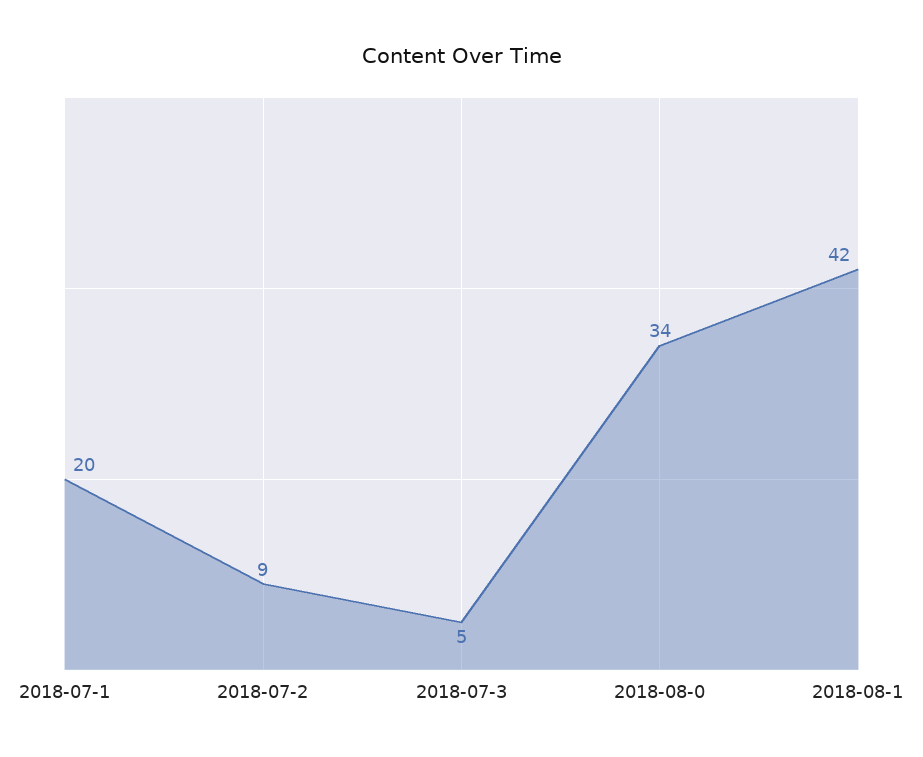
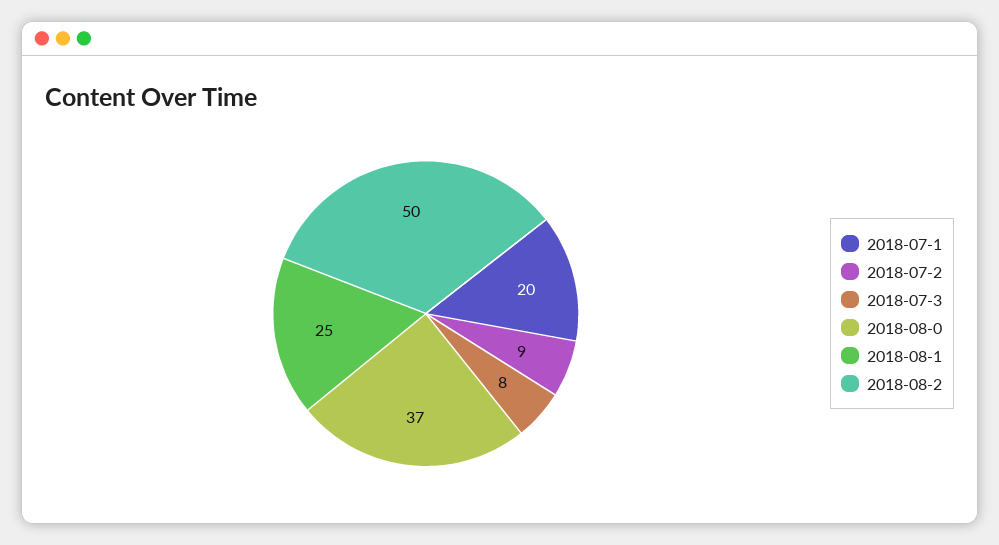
2018-07-3: 5 -> 8
2018-08-0: 34 -> 37
2018-08-1: 42 -> 25
2018-08-2: none -> 50

